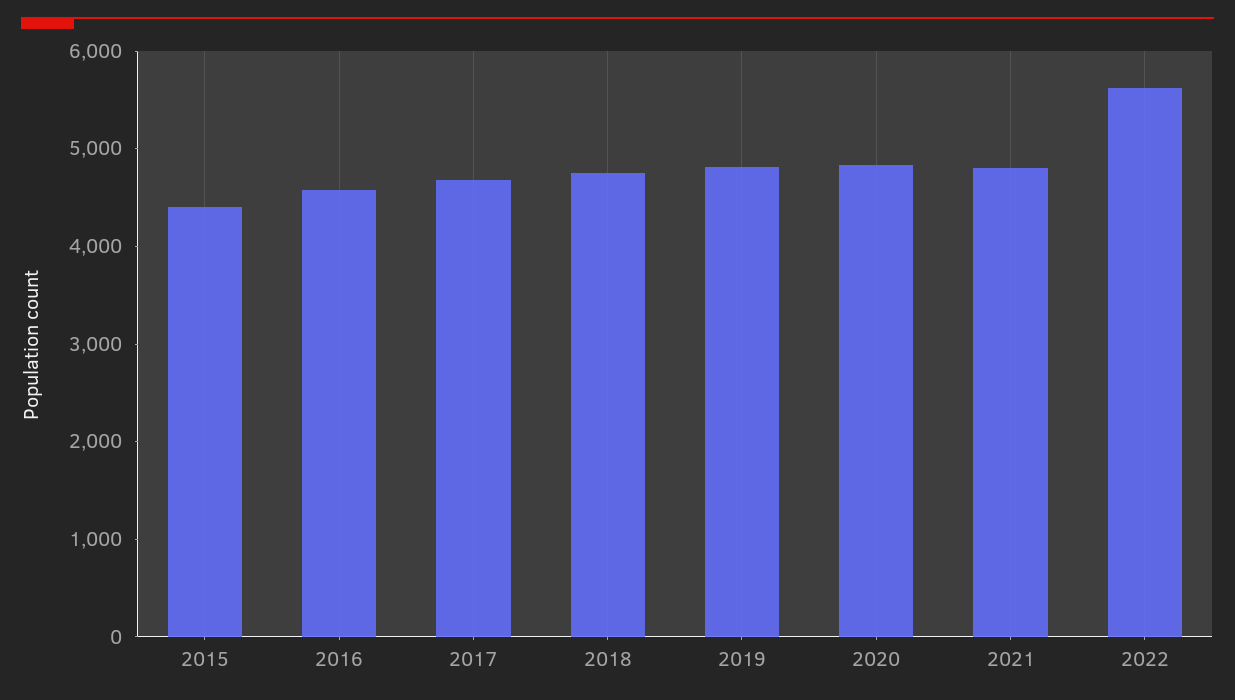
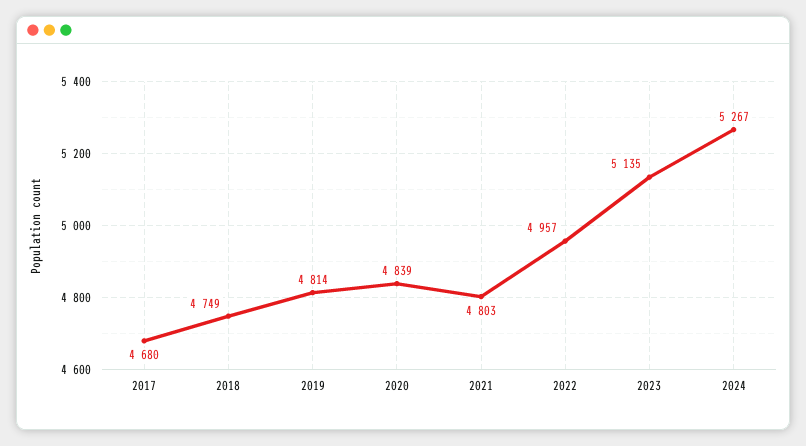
2015: 4400 -> none
2016: 4600 -> none
2022: 5600 -> 4957
2023: none -> 5135
2024: none -> 5267

